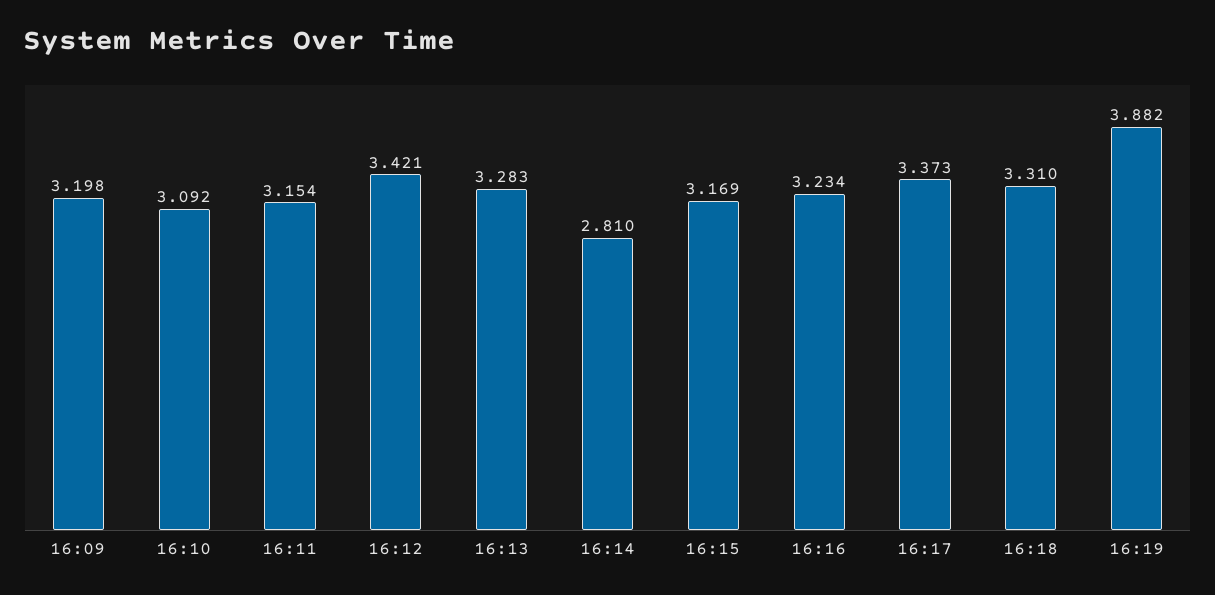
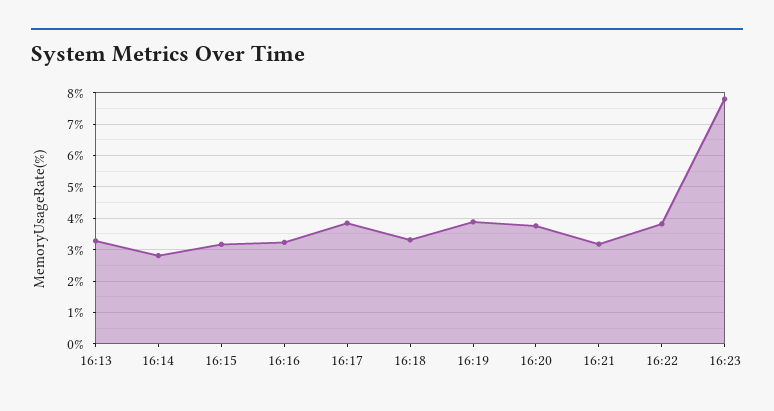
16:09: 3.198 -> none
16:10: 3.092 -> none
16:11: 3.154 -> none
16:12: 3.421 -> none
16:17: 3.373 -> 3.8
16:20: none -> 3.8
16:21: none -> 3.2
16:22: none -> 3.8
16:23: none -> 7.8

